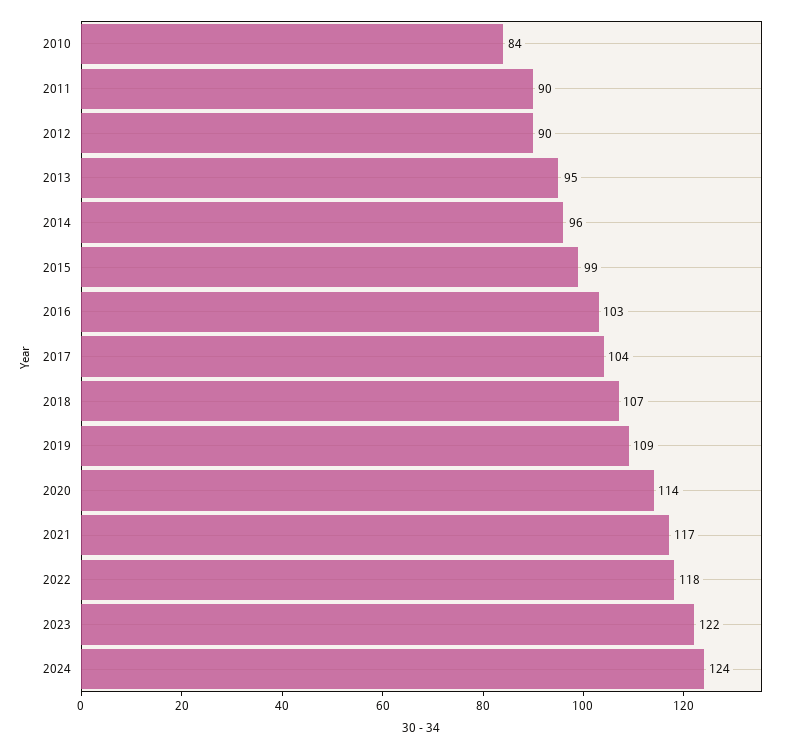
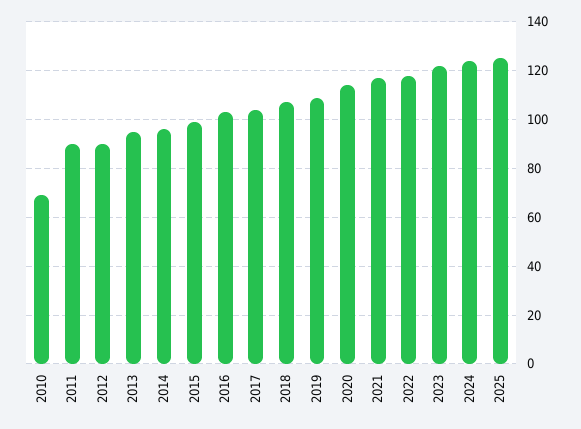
2010: 84 -> 70
2025: none -> 125

